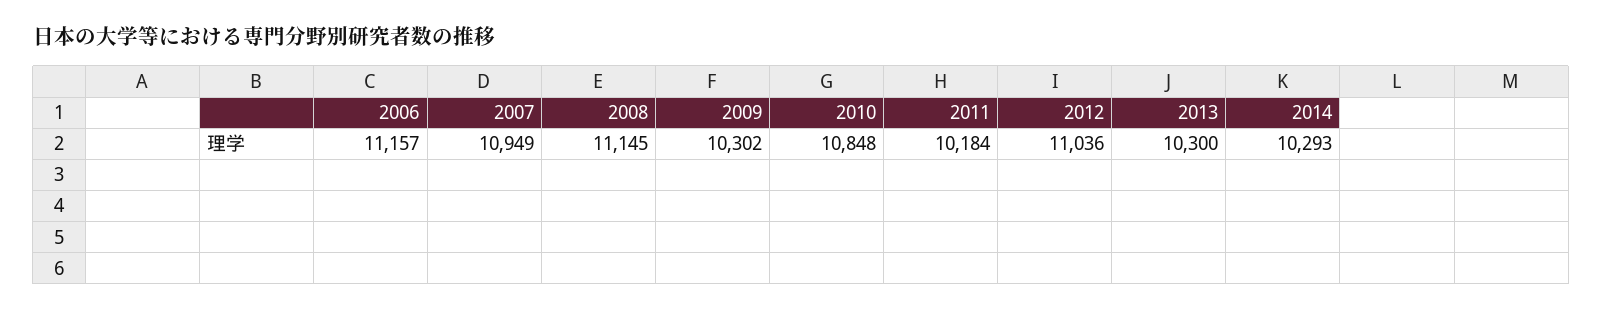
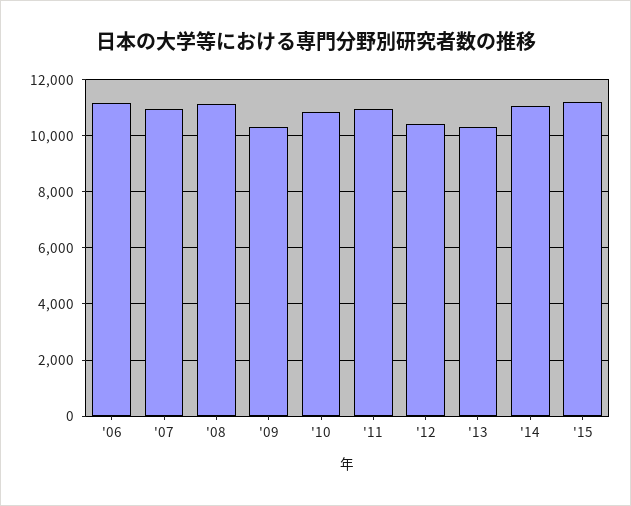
2011: 10184 -> 11000
2012: 11036 -> 10500
2014: 10293 -> 11000
'15: none -> 11250

